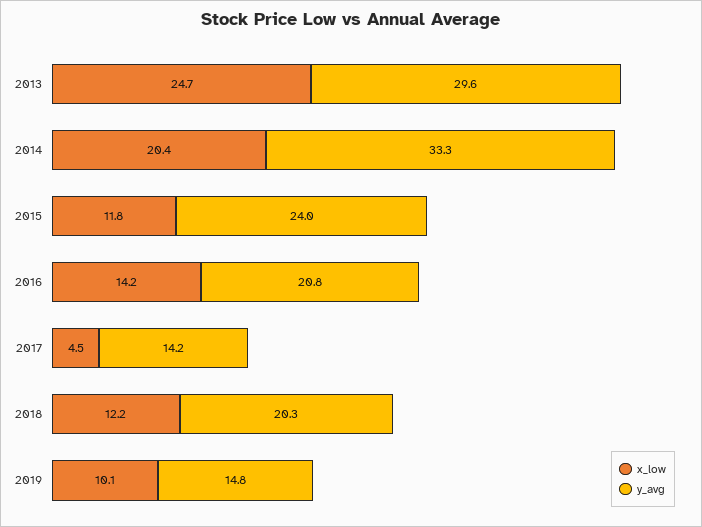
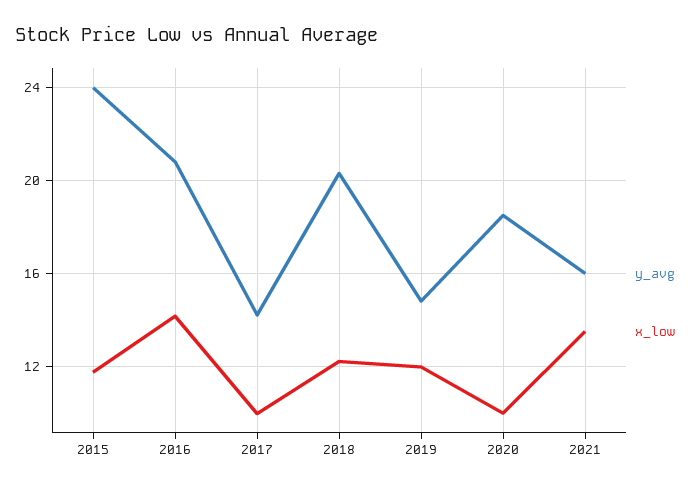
x_low, 2013: 24.7 -> none
y_avg, 2013: 29.6 -> none
x_low, 2014: 20.4 -> none
y_avg, 2014: 33.3 -> none
x_low, 2017: 4.5 -> 10
x_low, 2019: 10.1 -> 12
y_avg, 2020: none -> 18.5
x_low, 2020: none -> 10
y_avg, 2021: none -> 16
x_low, 2021: none -> 13.5

